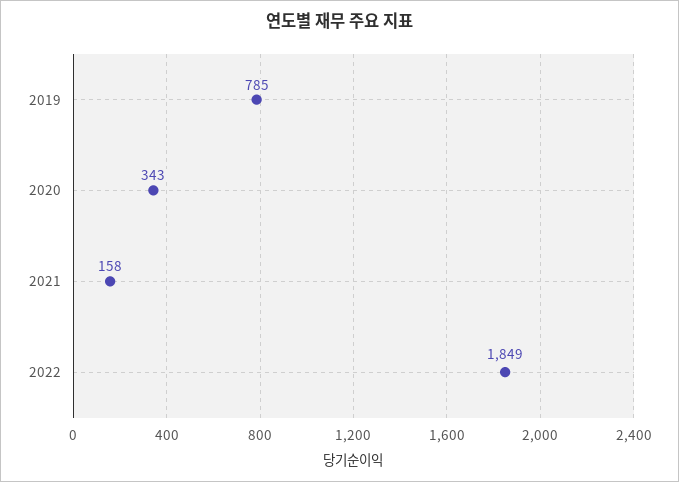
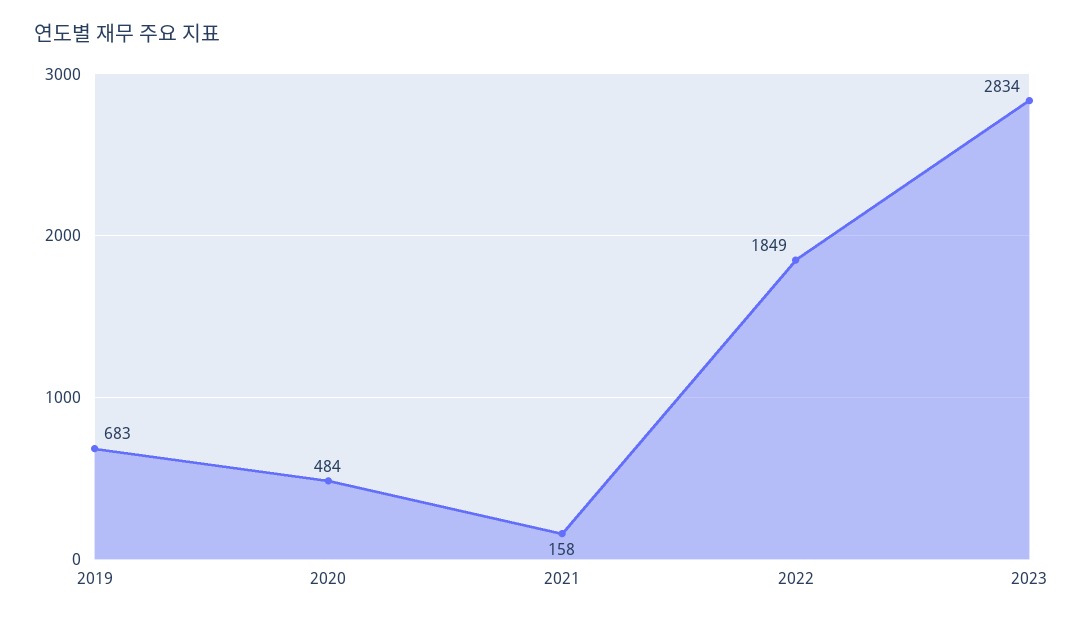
2019: 785 -> 683
2020: 343 -> 484
2023: none -> 2834

